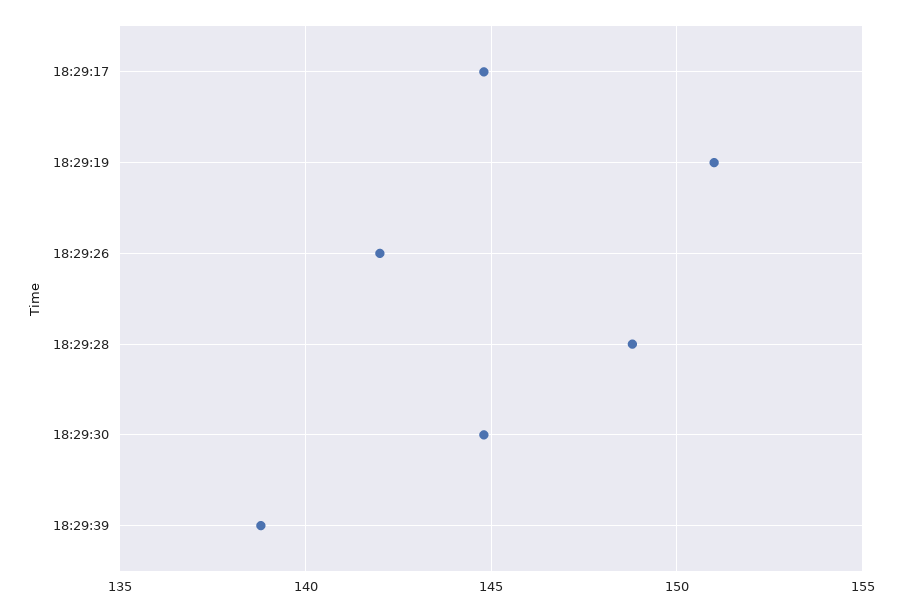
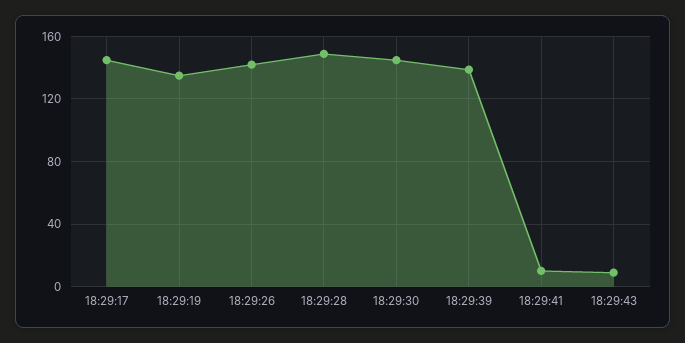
18:29:19: 151 -> 135
18:29:41: none -> 10
18:29:43: none -> 10

